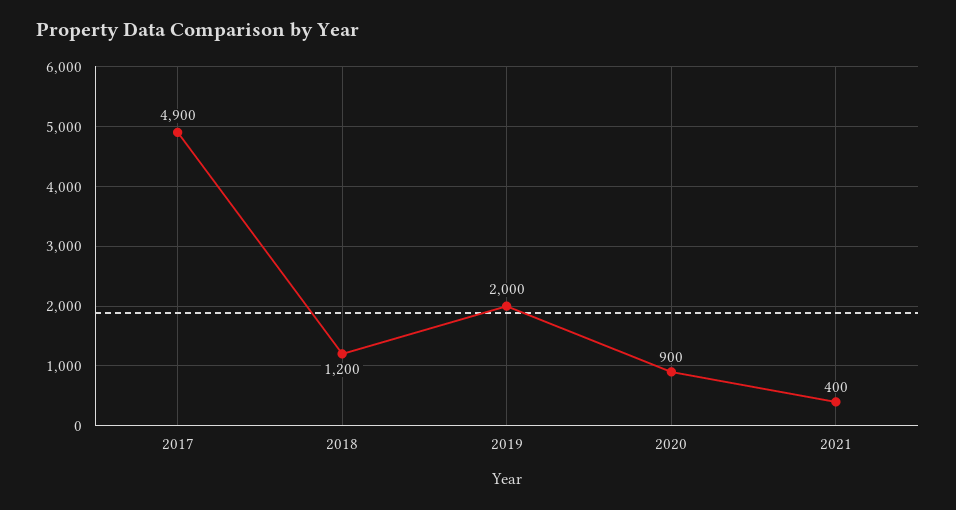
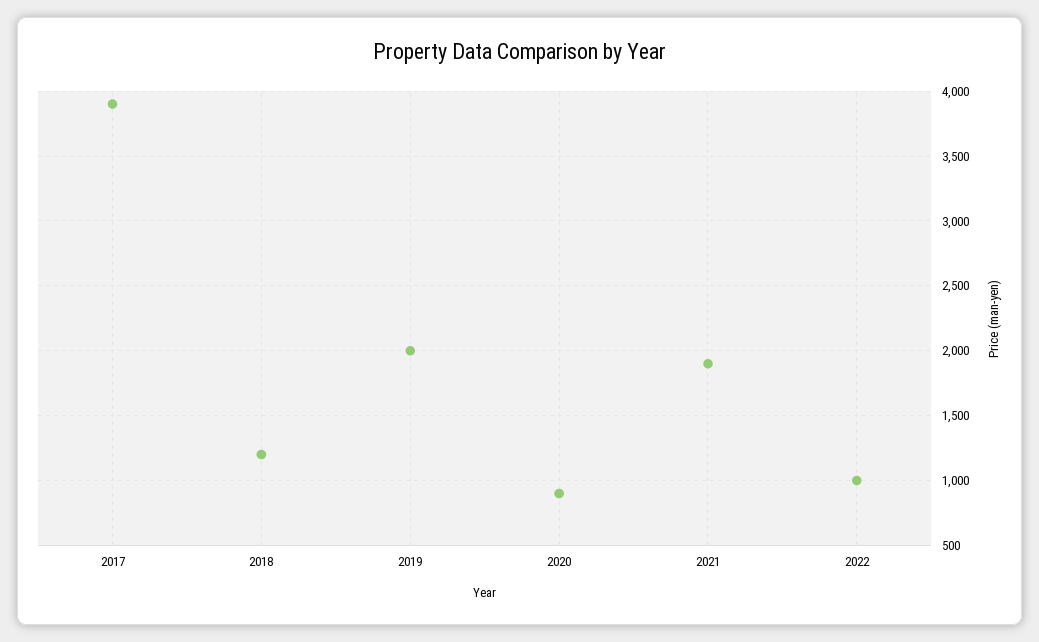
2017: 4900 -> 3900
2021: 400 -> 1900
2022: none -> 1000

